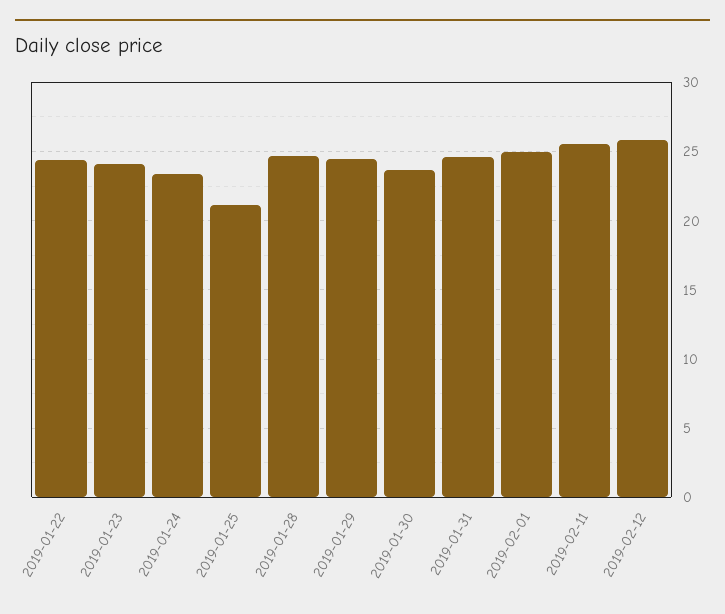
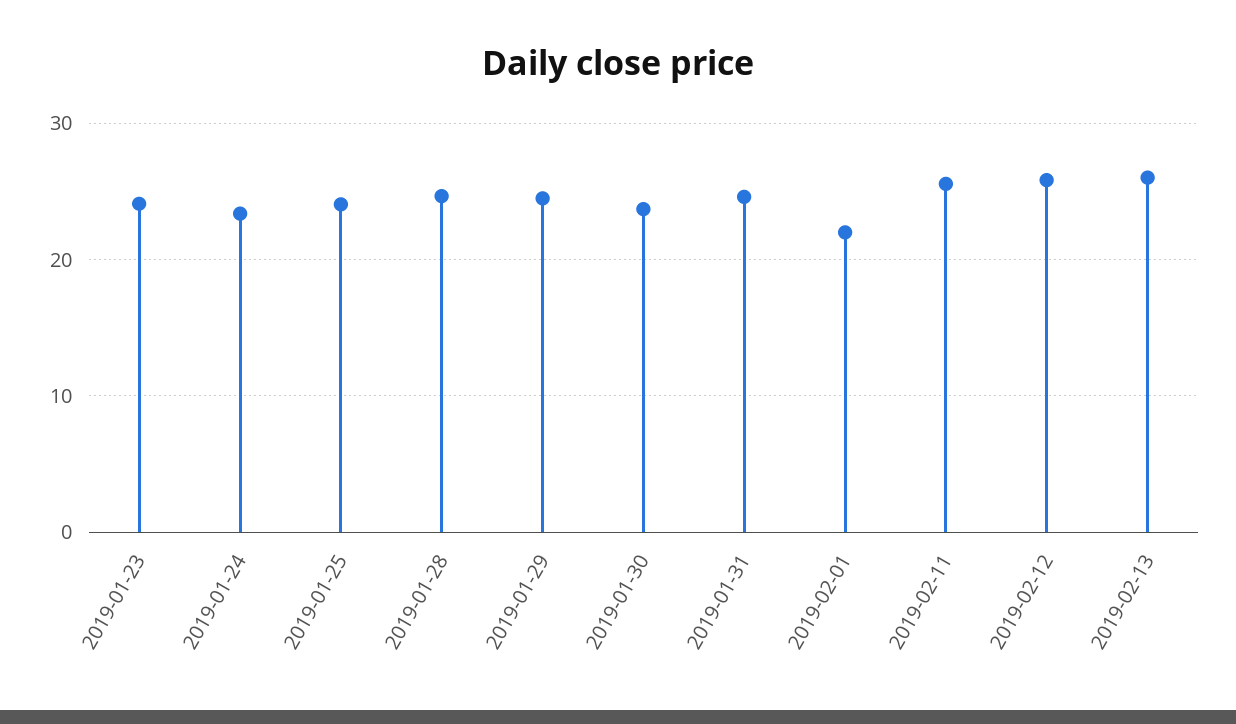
2019-01-22: 24.5 -> none
2019-01-25: 21 -> 24
2019-02-01: 25 -> 22
2019-02-13: none -> 26

